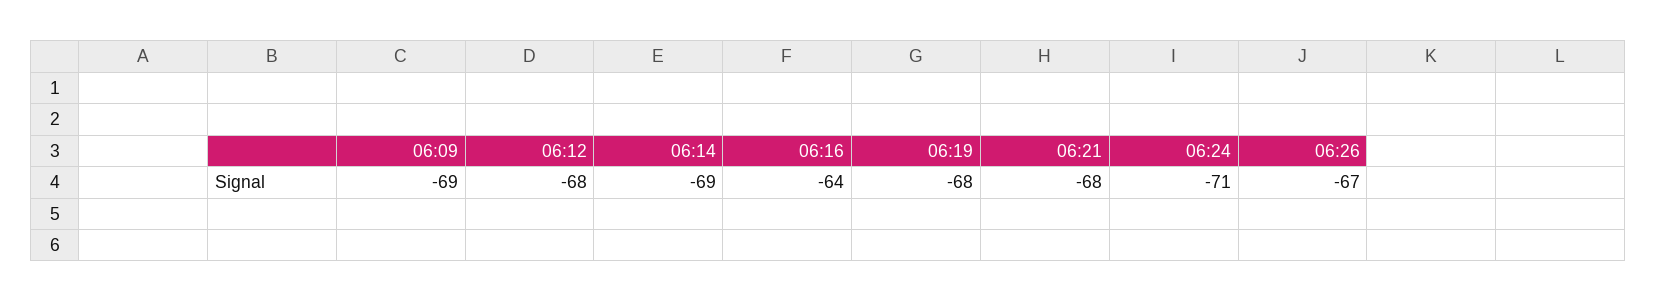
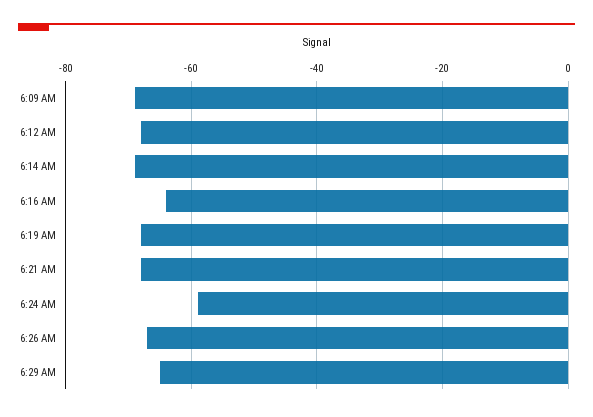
06:24: -71 -> -60
6:29 AM: none -> -65

